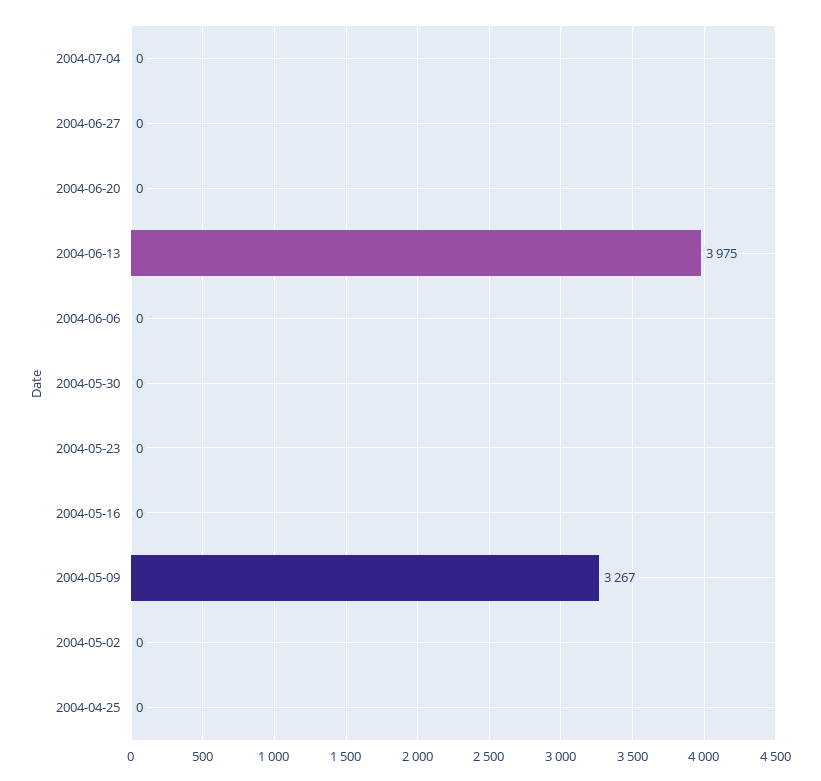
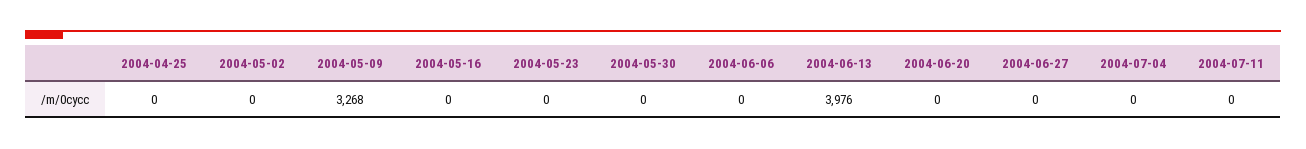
2004-06-13: 3975 -> 3976
2004-05-09: 3267 -> 3268
2004-07-11: none -> 0

